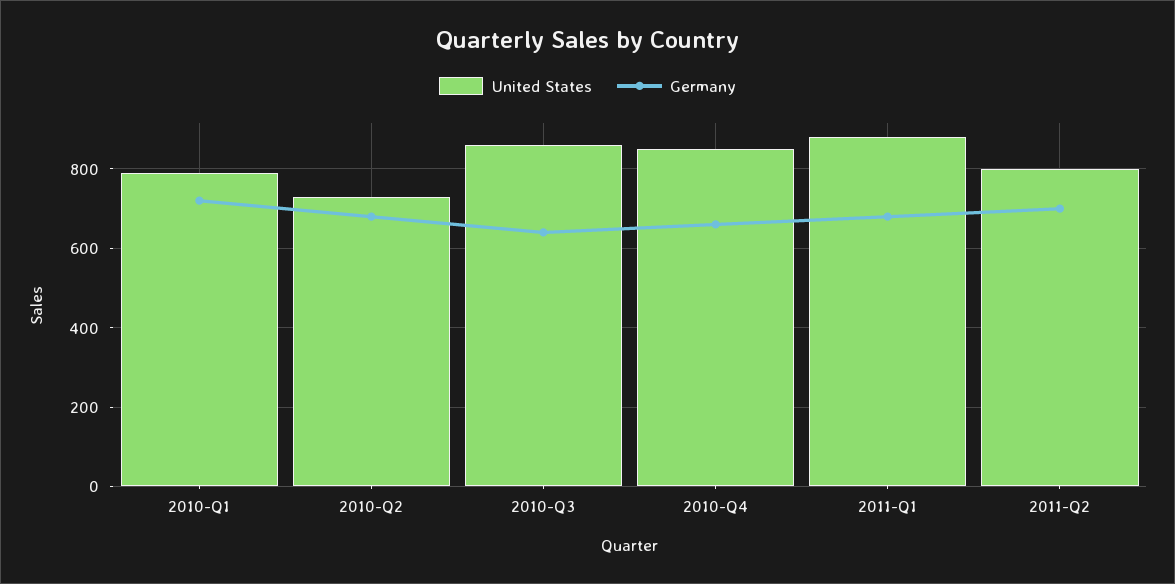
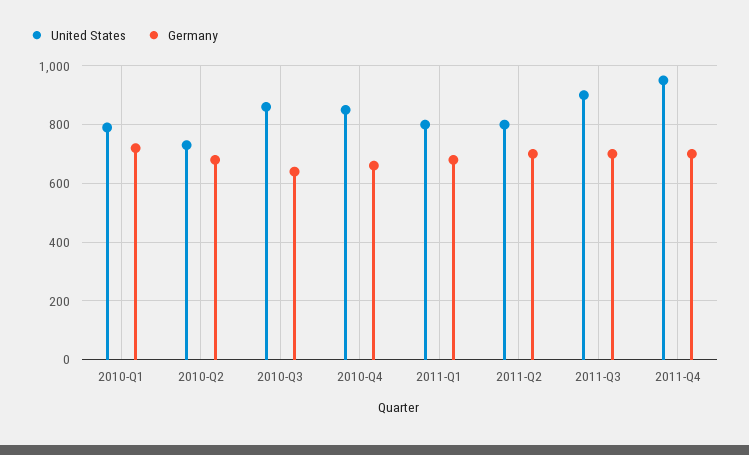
United States, 2011-Q1: 880 -> 800
United States, 2011-Q3: none -> 900
Germany, 2011-Q3: none -> 700
United States, 2011-Q4: none -> 950
Germany, 2011-Q4: none -> 700

